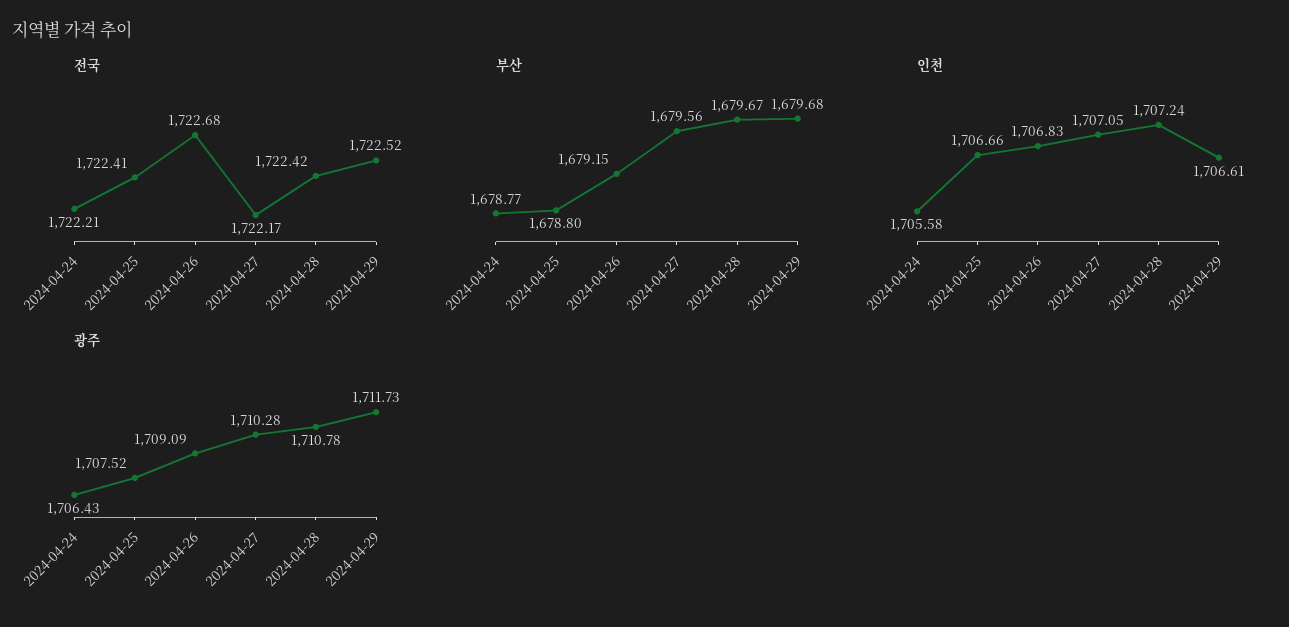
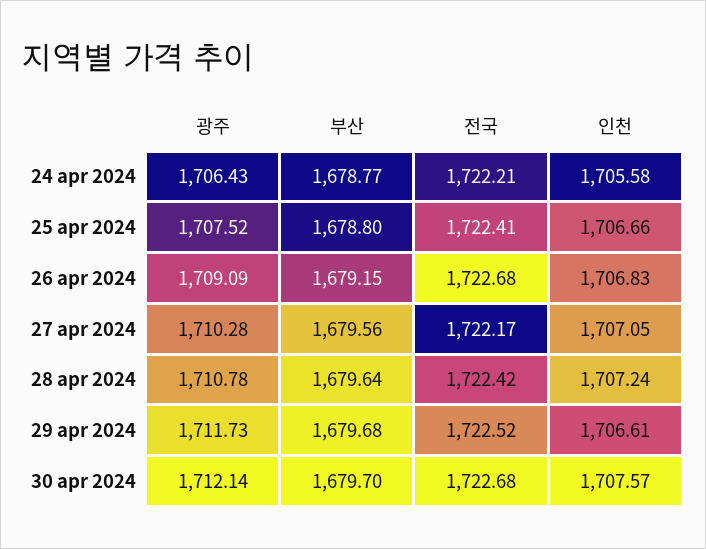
부산, 2024-04-28: 1679.67 -> 1679.64
광주, 30 apr 2024: none -> 1712.14
부산, 30 apr 2024: none -> 1679.7
전국, 30 apr 2024: none -> 1722.68
인천, 30 apr 2024: none -> 1707.57

